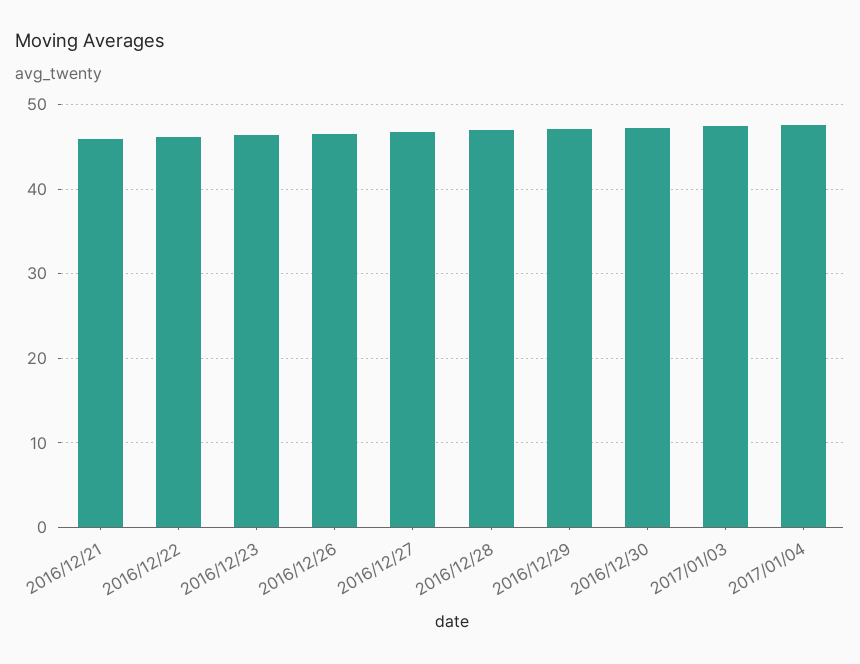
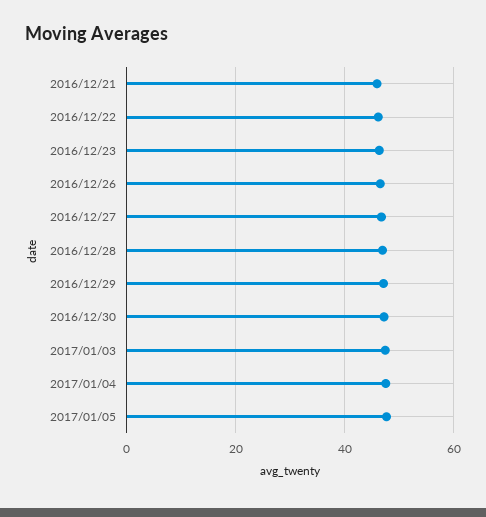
2017/01/05: none -> 48

